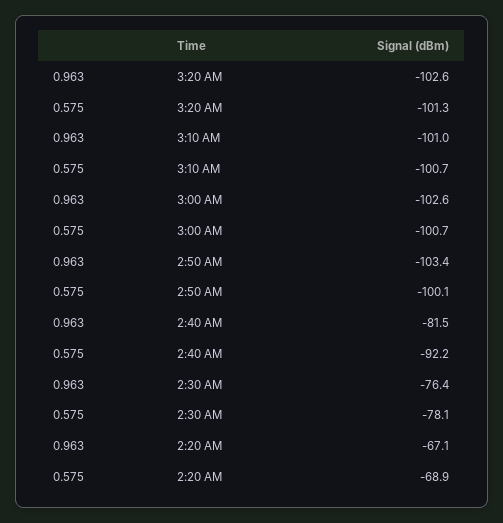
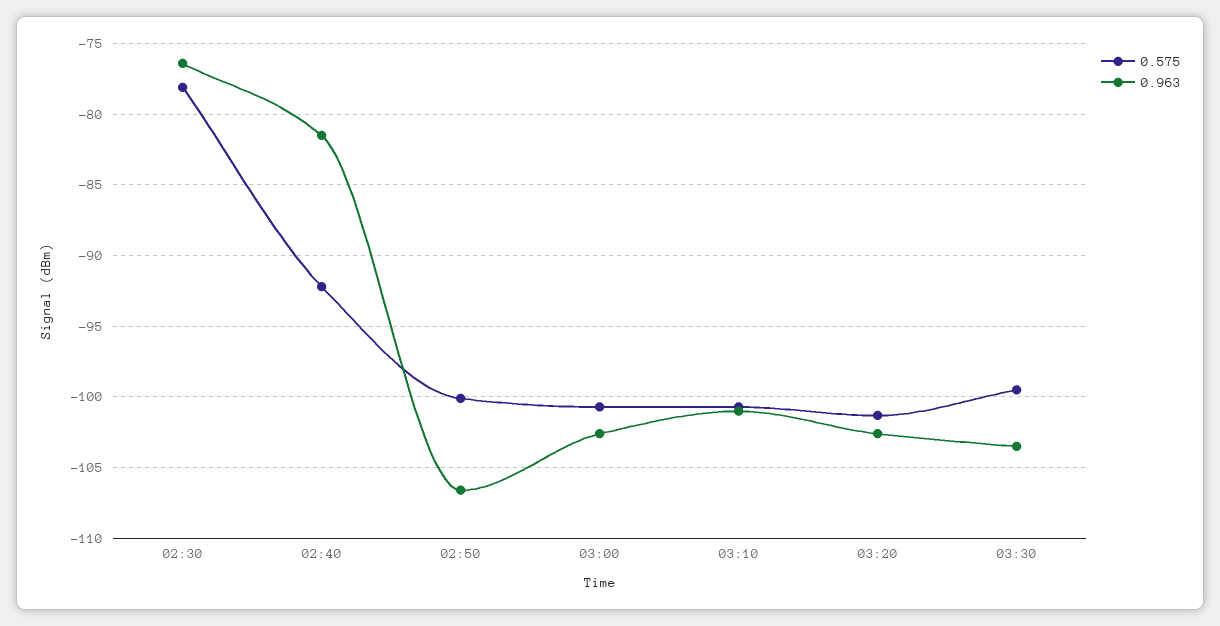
0.963, 2:50 AM: -103.4 -> -106.5
0.963, 2:20 AM: -67.1 -> none
0.575, 2:20 AM: -68.9 -> none
0.575, 03:30: none -> -99.5
0.963, 03:30: none -> -103.5

